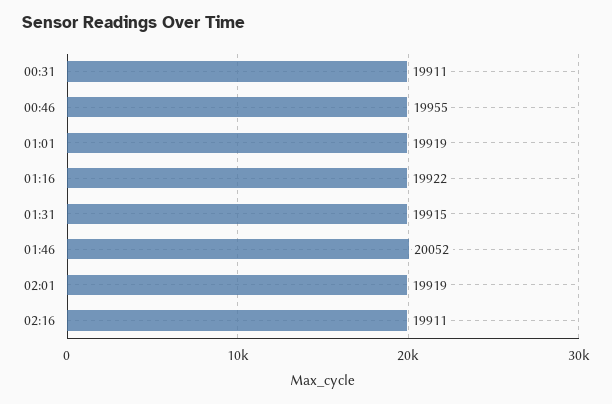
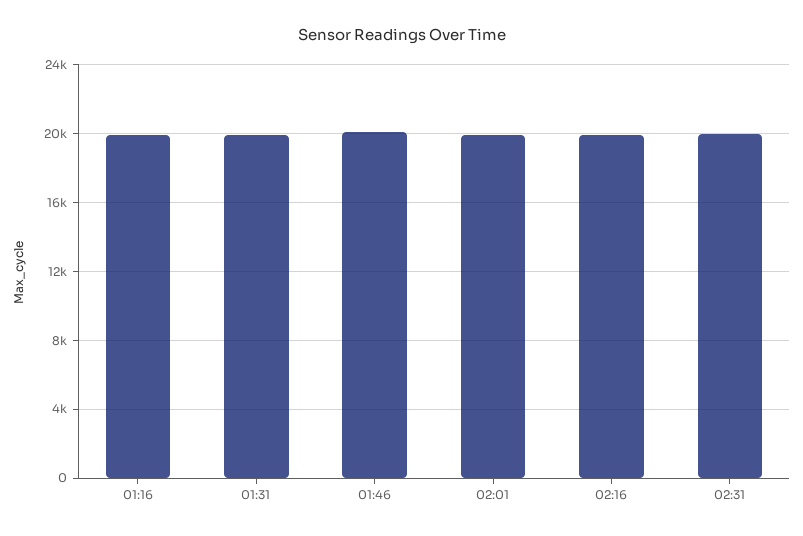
00:31: 19911 -> none
00:46: 19955 -> none
01:01: 19919 -> none
02:31: none -> 20000

